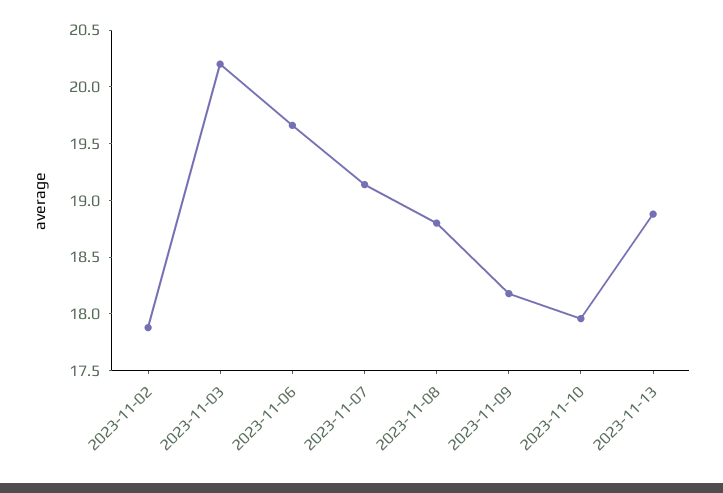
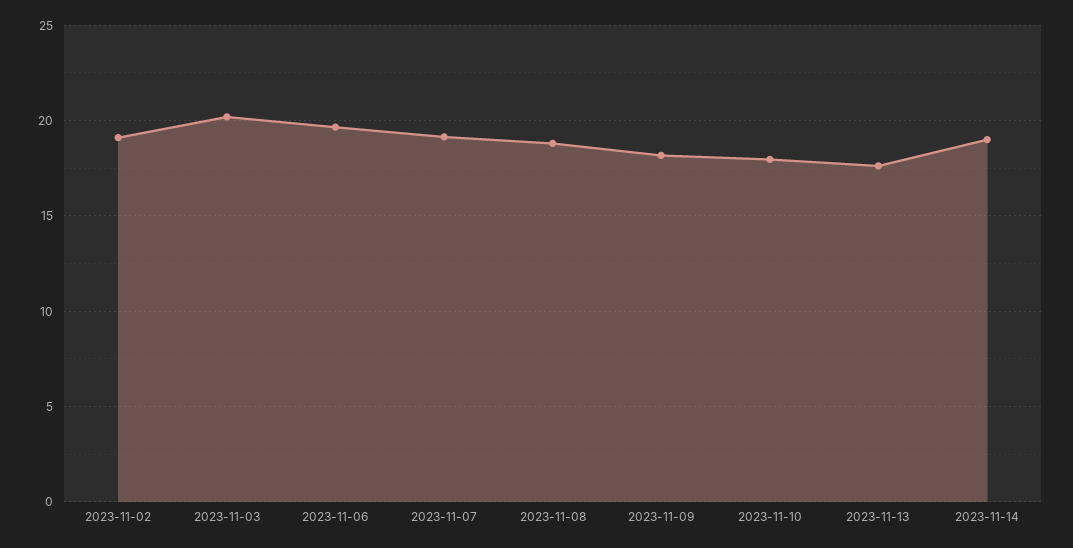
2023-11-02: 17.9 -> 19
2023-11-13: 18.9 -> 17.5
2023-11-14: none -> 19

